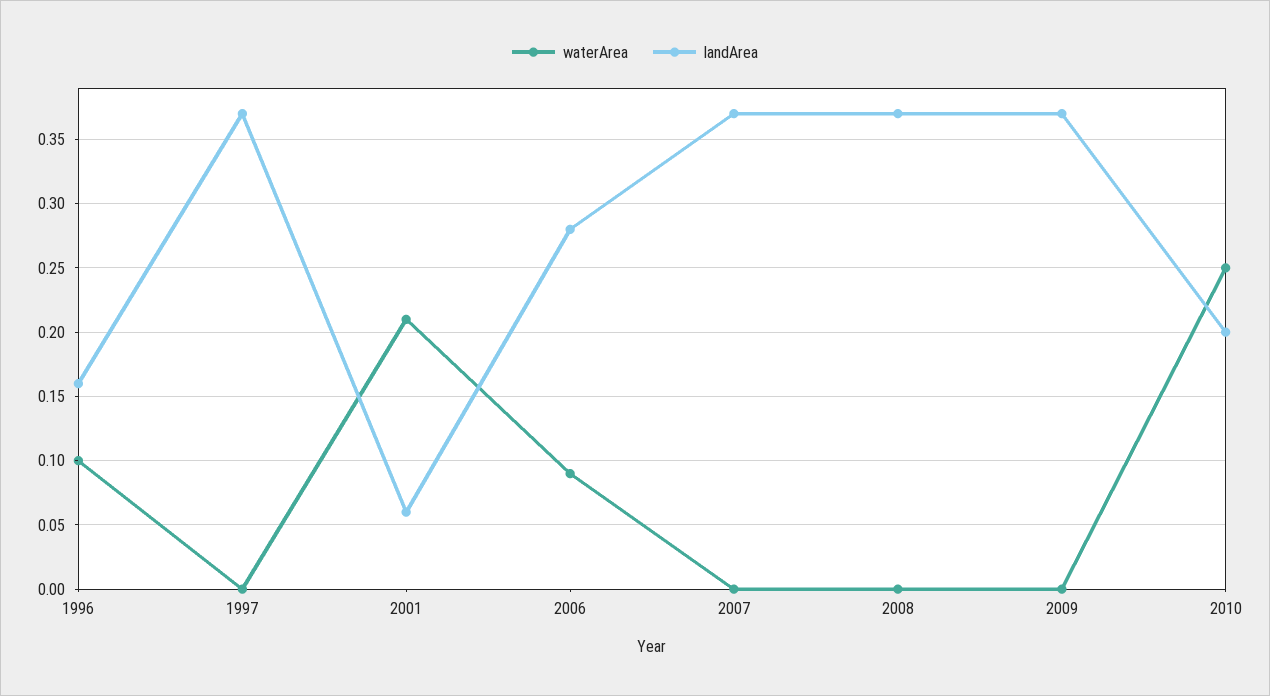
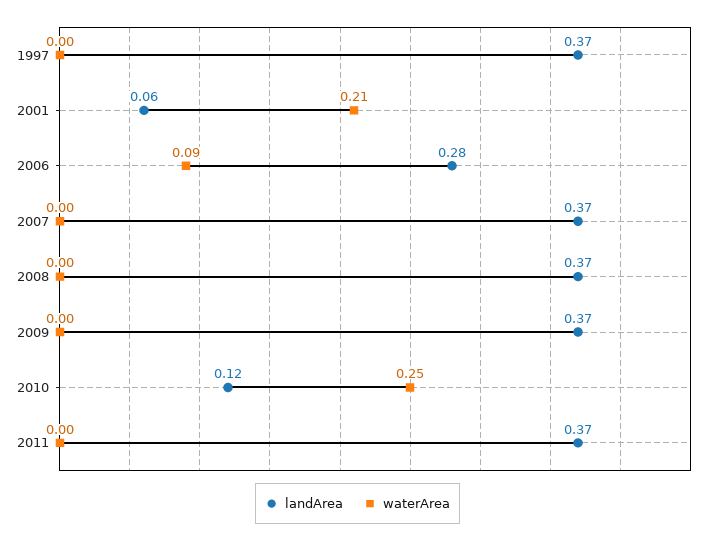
waterArea, 1996: 0.1 -> none
landArea, 1996: 0.16 -> none
landArea, 2010: 0.2 -> 0.12
landArea, 2011: none -> 0.37
waterArea, 2011: none -> 0

